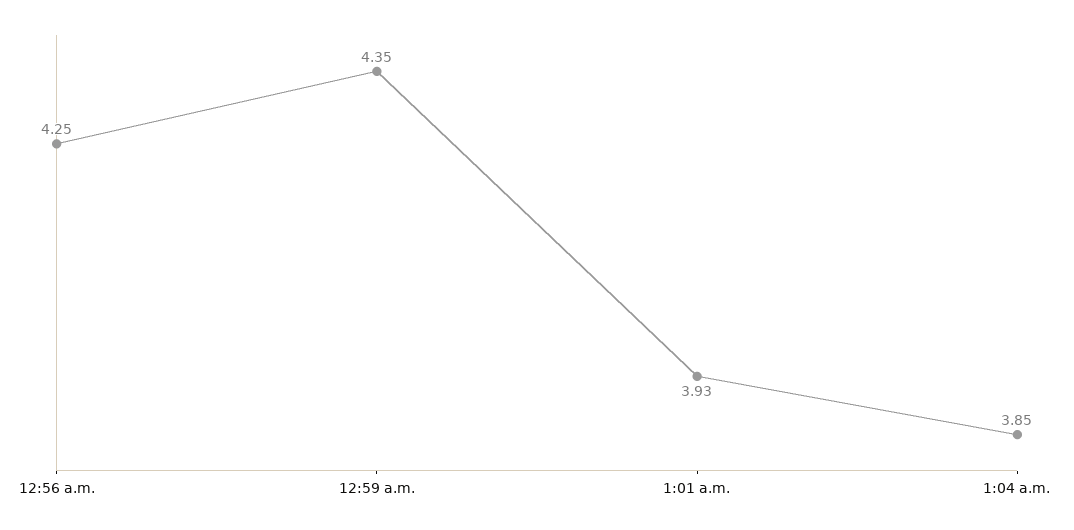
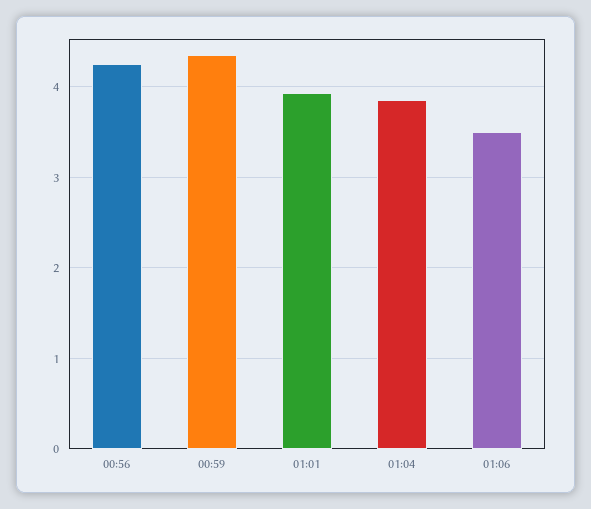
01:06: none -> 3.5

